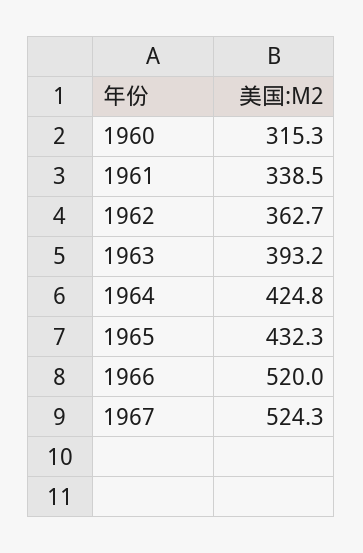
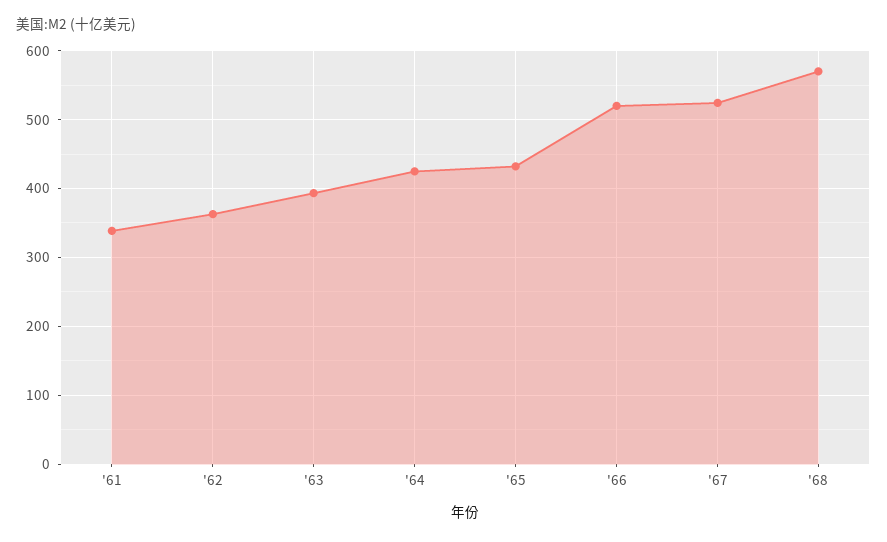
1960: 315.3 -> none
'68: none -> 570

